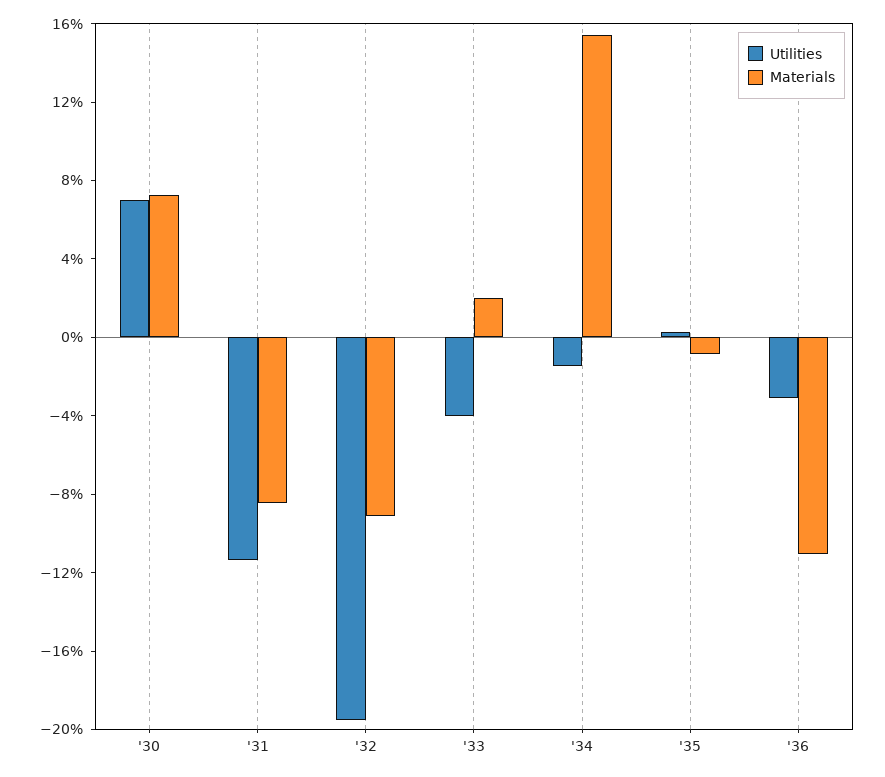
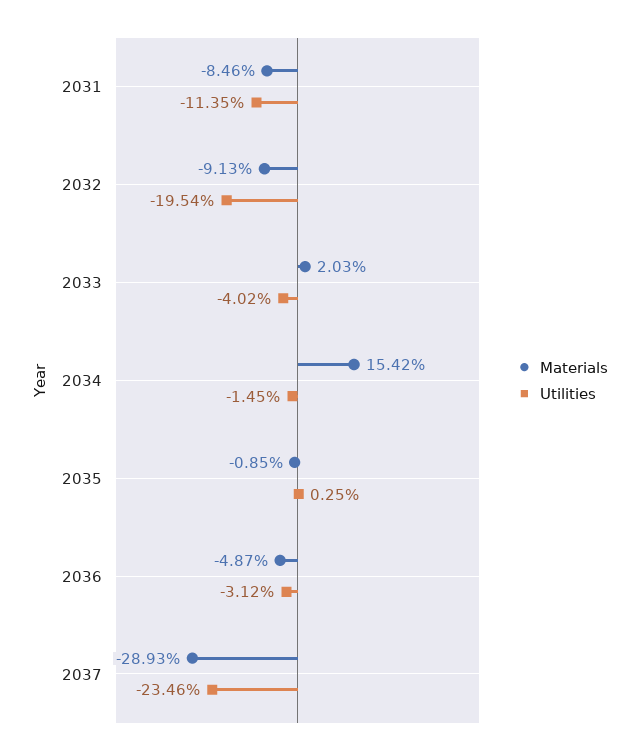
Utilities, '30: 7 -> none
Materials, '30: 7 -> none
Materials, '36: -11 -> -4.87
Materials, 2037: none -> -28.93
Utilities, 2037: none -> -23.46

